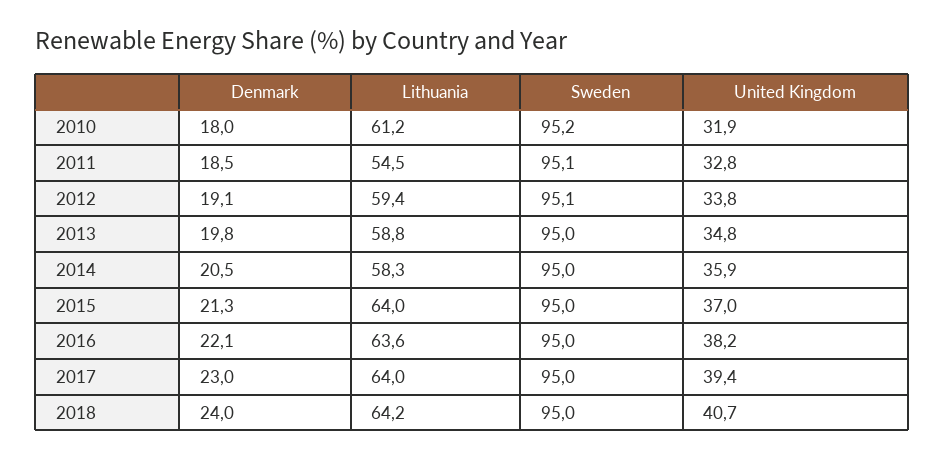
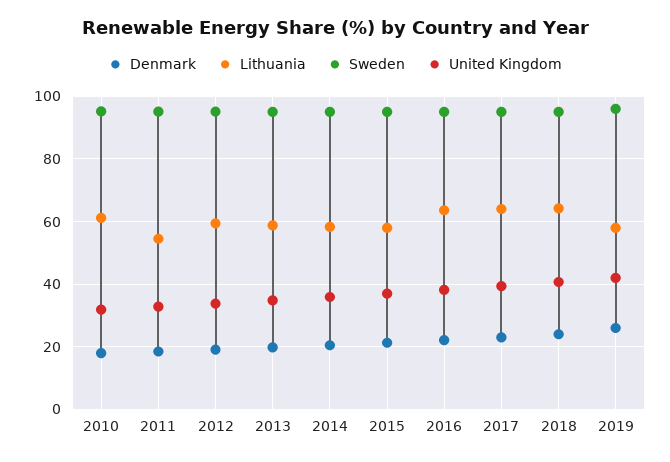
Lithuania, 2015: 64 -> 58
Denmark, 2019: none -> 26
Lithuania, 2019: none -> 58
Sweden, 2019: none -> 96
United Kingdom, 2019: none -> 42

